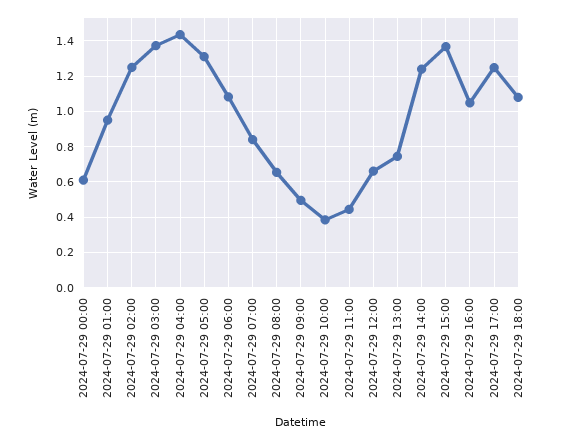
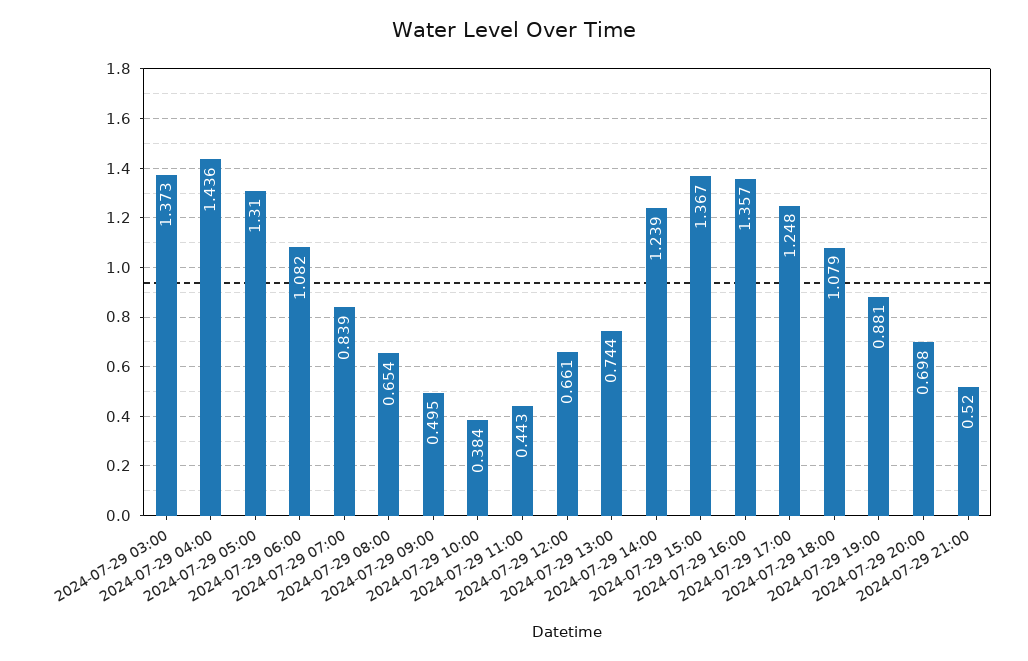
2024-07-29 00:00: 0.6 -> none
2024-07-29 01:00: 0.95 -> none
2024-07-29 02:00: 1.25 -> none
2024-07-29 16:00: 1.05 -> 1.357
2024-07-29 19:00: none -> 0.881
2024-07-29 20:00: none -> 0.698
2024-07-29 21:00: none -> 0.52

